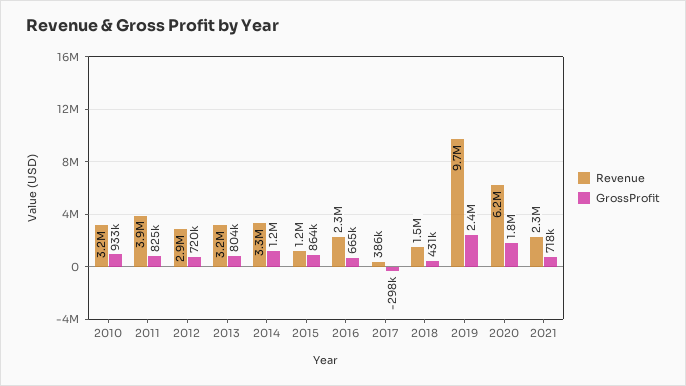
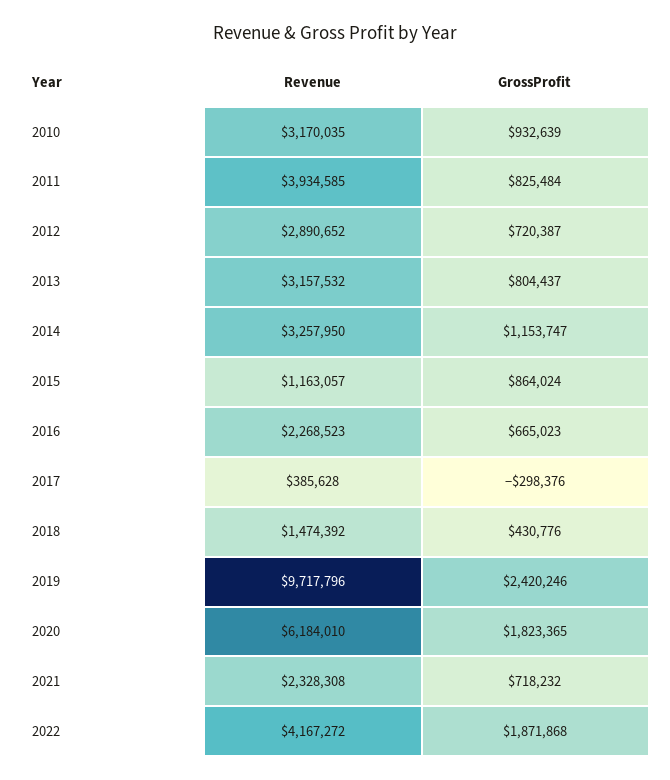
Revenue, 2022: none -> 4167272
GrossProfit, 2022: none -> 1871868

